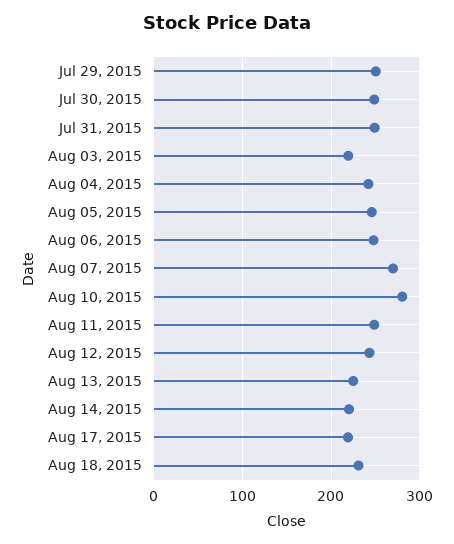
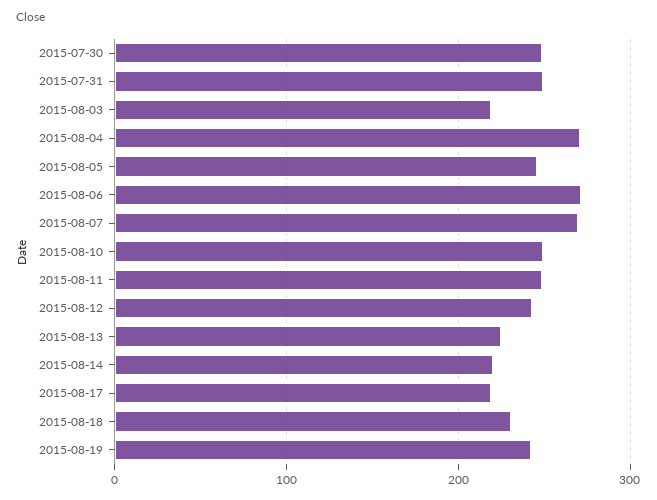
Jul 29, 2015: 250 -> none
Aug 04, 2015: 240 -> 270
Aug 06, 2015: 250 -> 270
Aug 10, 2015: 280 -> 250
2015-08-19: none -> 240

